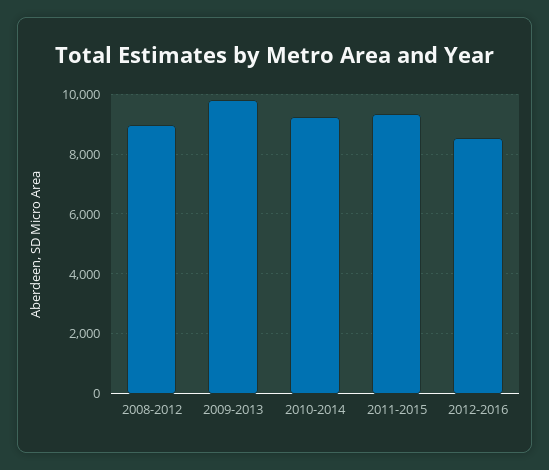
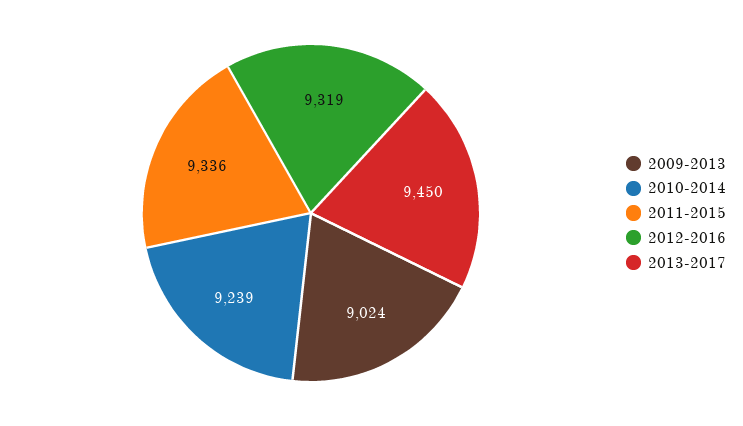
2008-2012: 9000 -> none
2009-2013: 9750 -> 9024
2012-2016: 8500 -> 9319
2013-2017: none -> 9450

